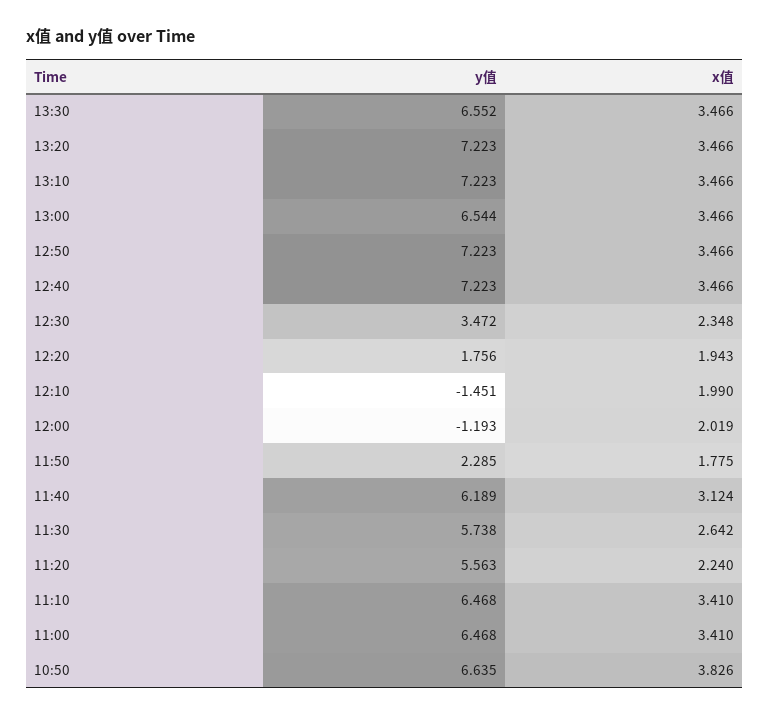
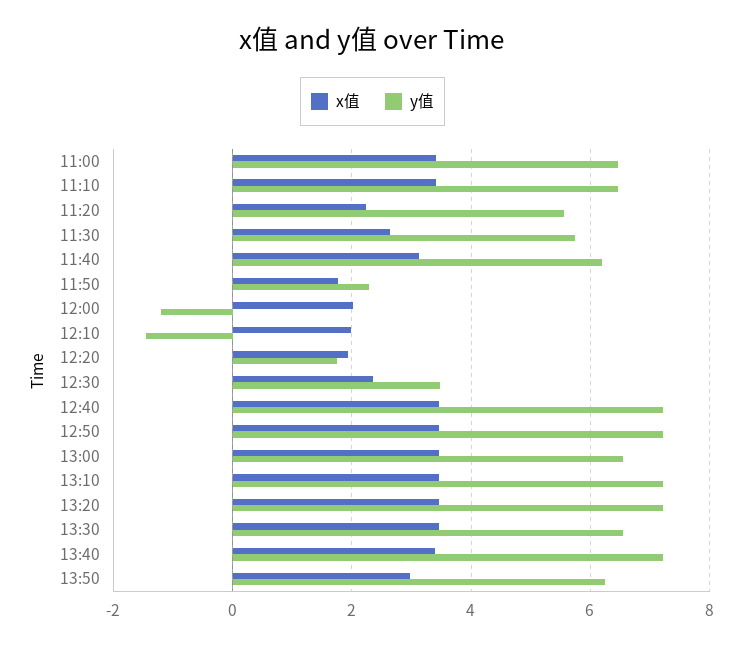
y值, 10:50: 6.635 -> none
x值, 10:50: 3.826 -> none
x值, 13:40: none -> 3.4
y值, 13:40: none -> 7.2
x值, 13:50: none -> 3
y值, 13:50: none -> 6.2

